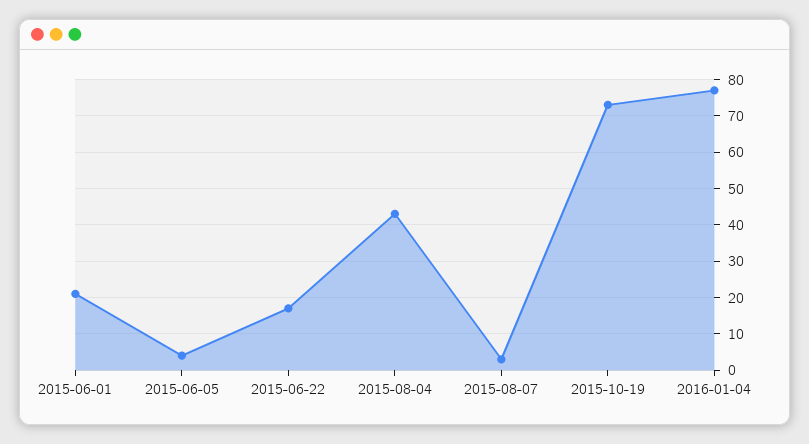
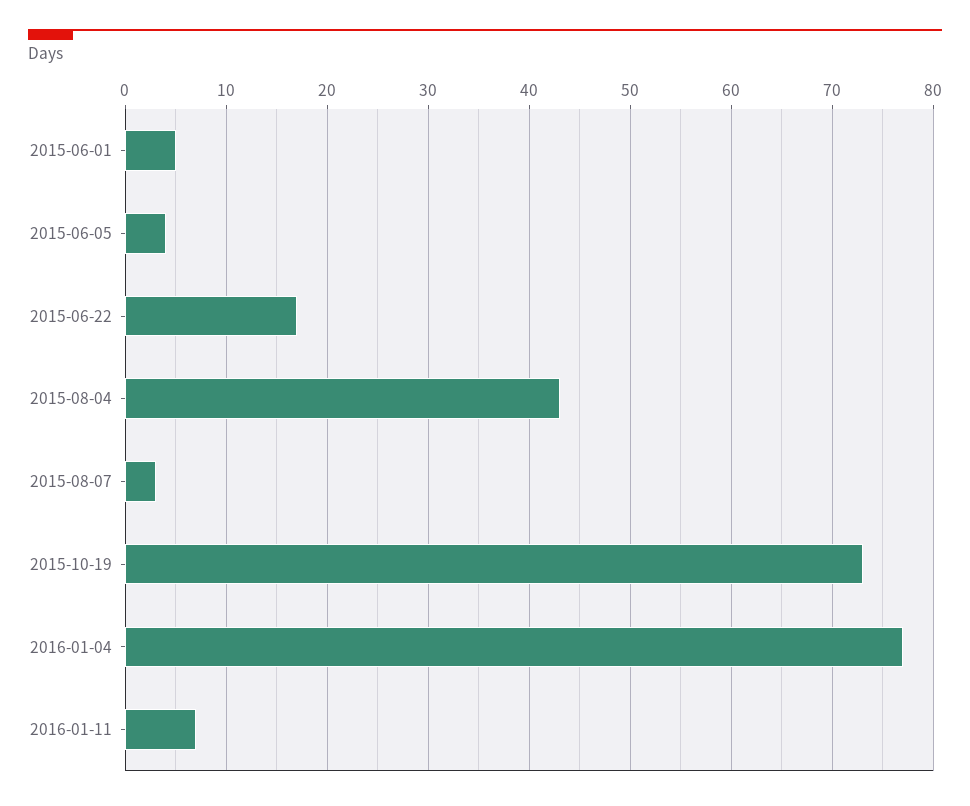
2015-06-01: 20 -> 5
2016-01-11: none -> 7

